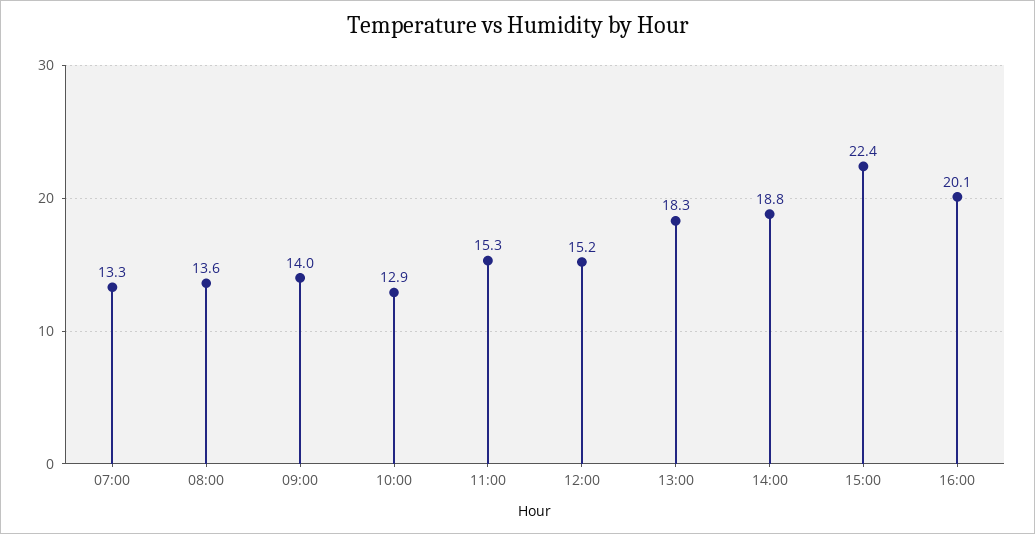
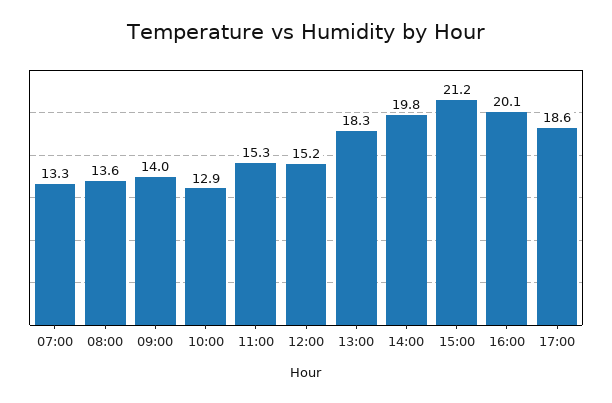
14:00: 18.8 -> 19.8
15:00: 22.4 -> 21.2
17:00: none -> 18.6

